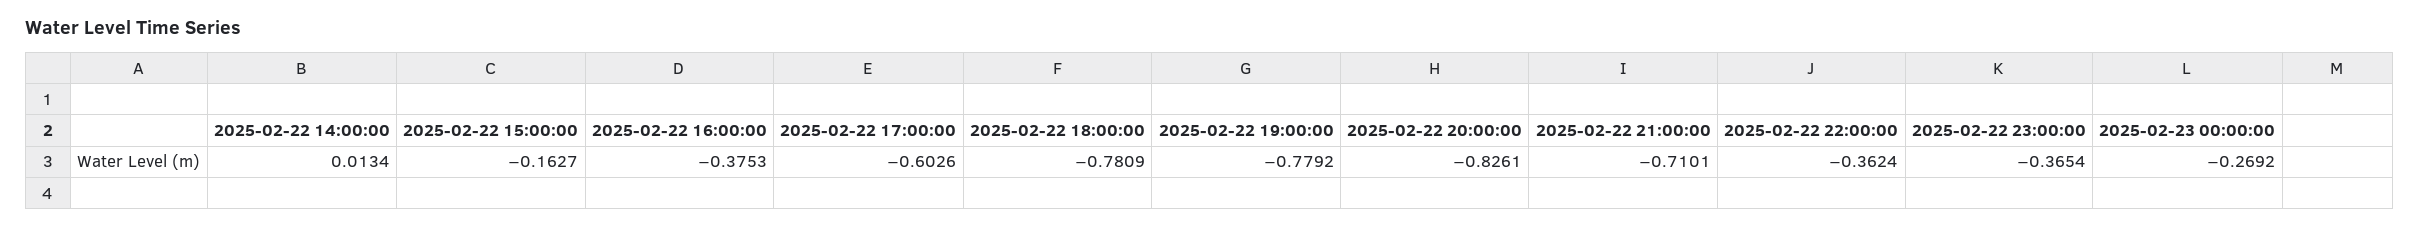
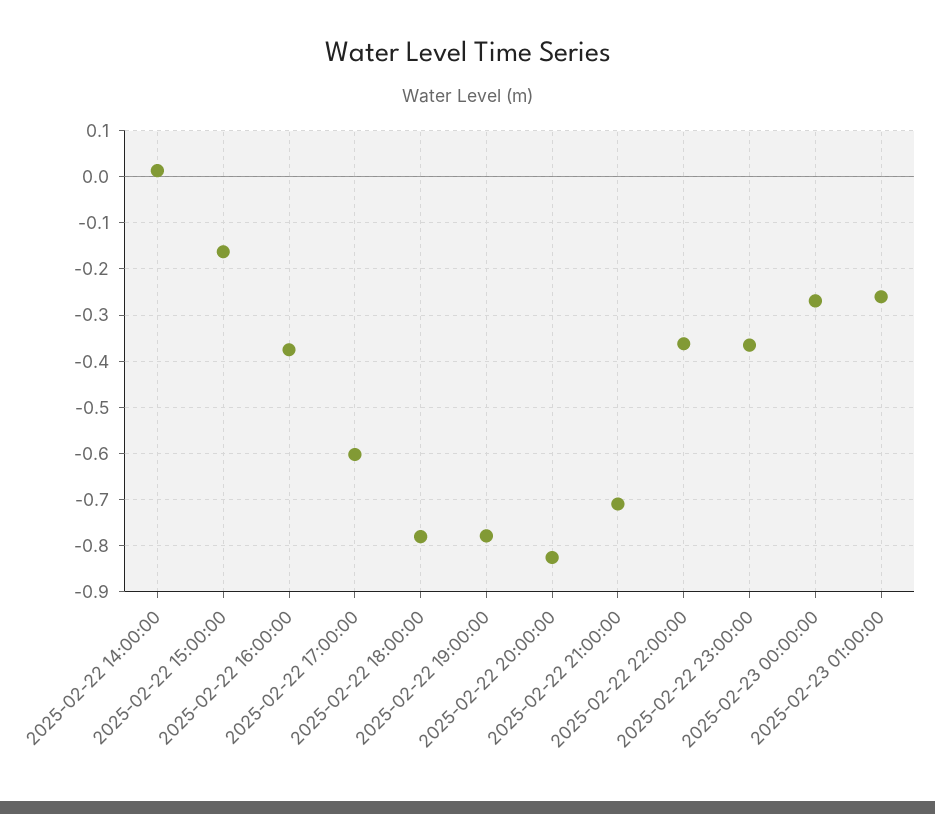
2025-02-23 01:00:00: none -> -0.26

